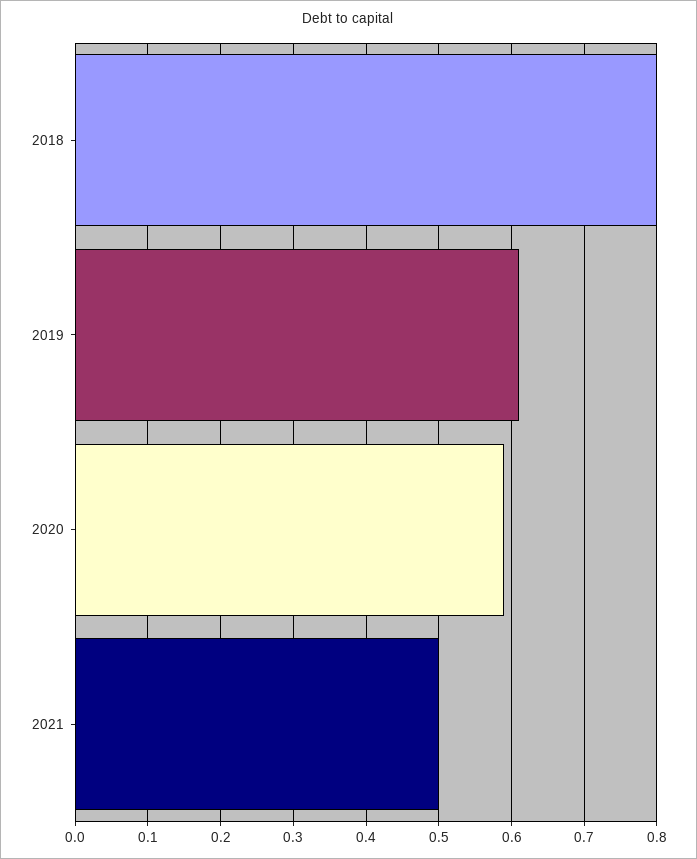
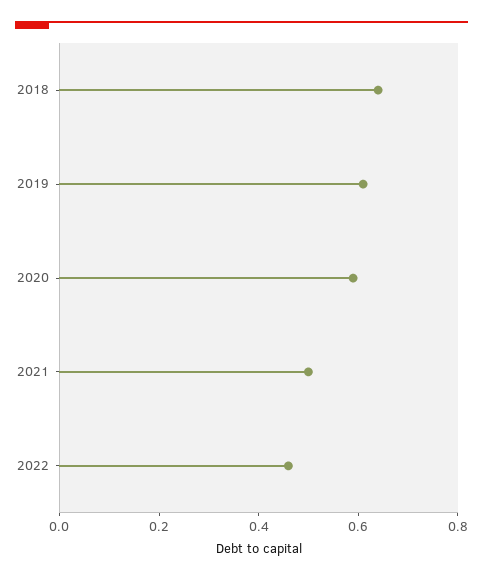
2018: 0.8 -> 0.65
2022: none -> 0.45

